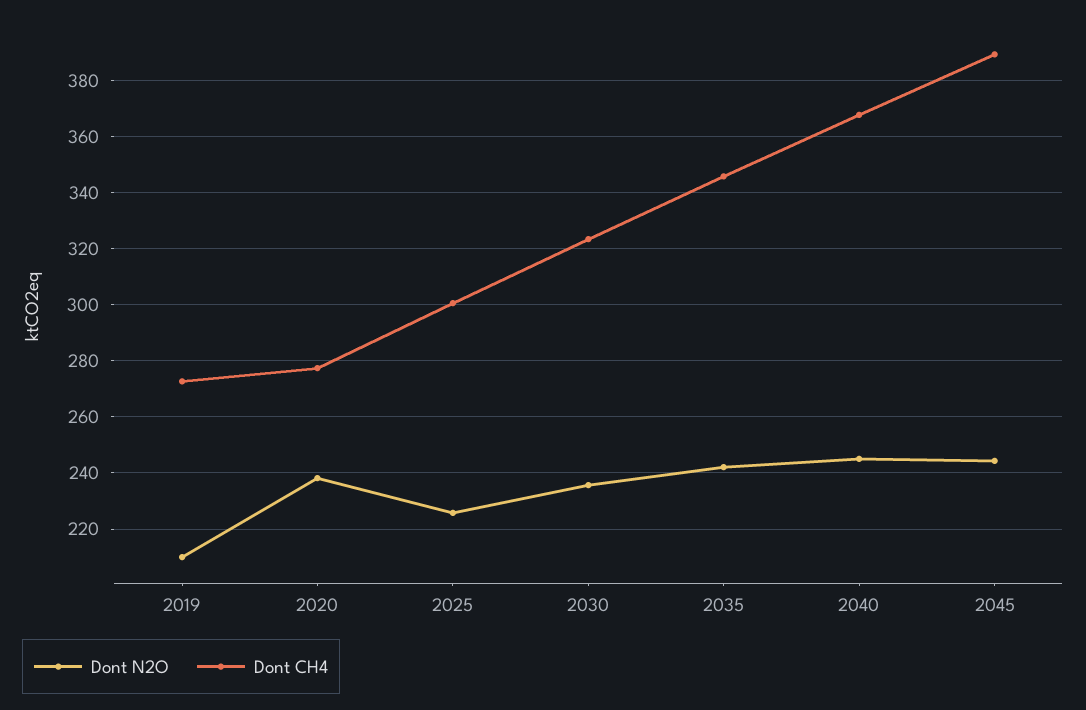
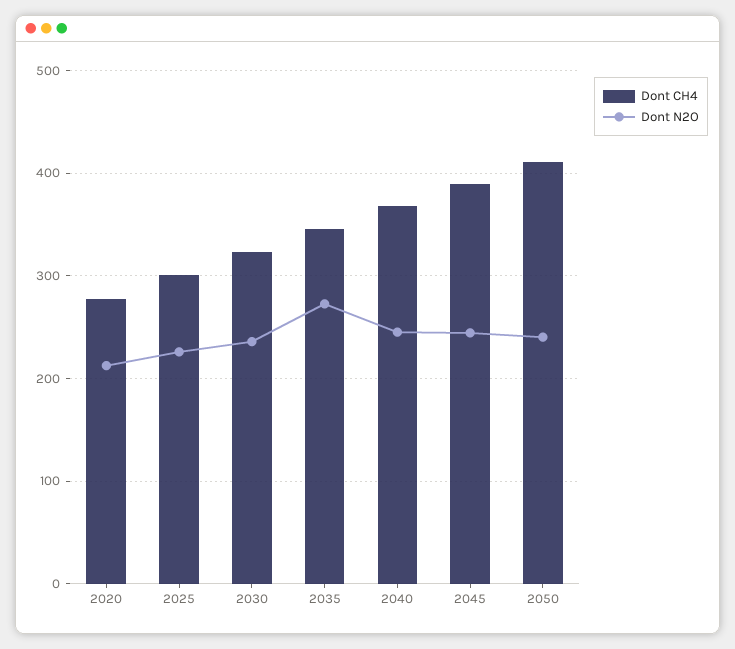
Dont N2O, 2019: 210 -> none
Dont CH4, 2019: 272.5 -> none
Dont N2O, 2020: 237.5 -> 210
Dont N2O, 2035: 242.5 -> 270
Dont CH4, 2050: none -> 410
Dont N2O, 2050: none -> 240

